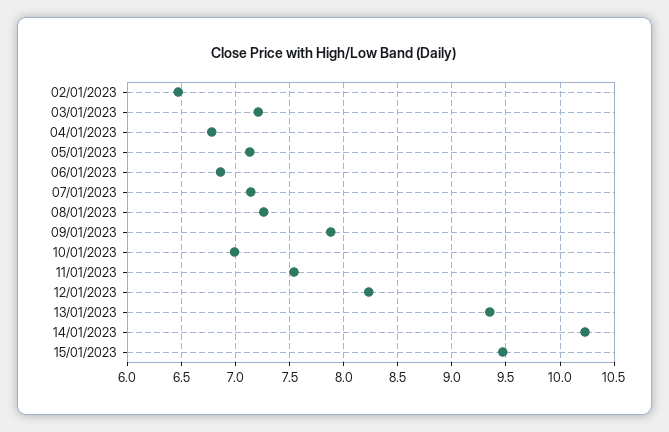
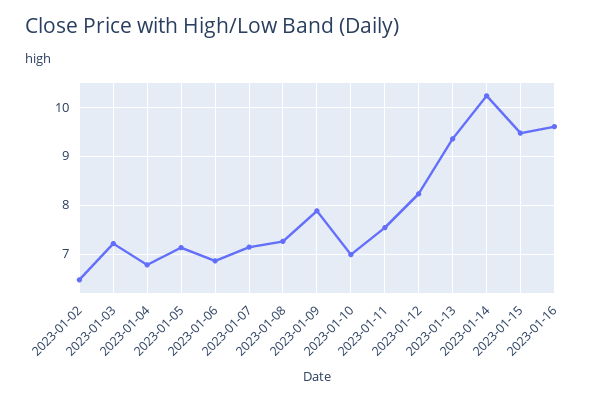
2023-01-16: none -> 9.6

